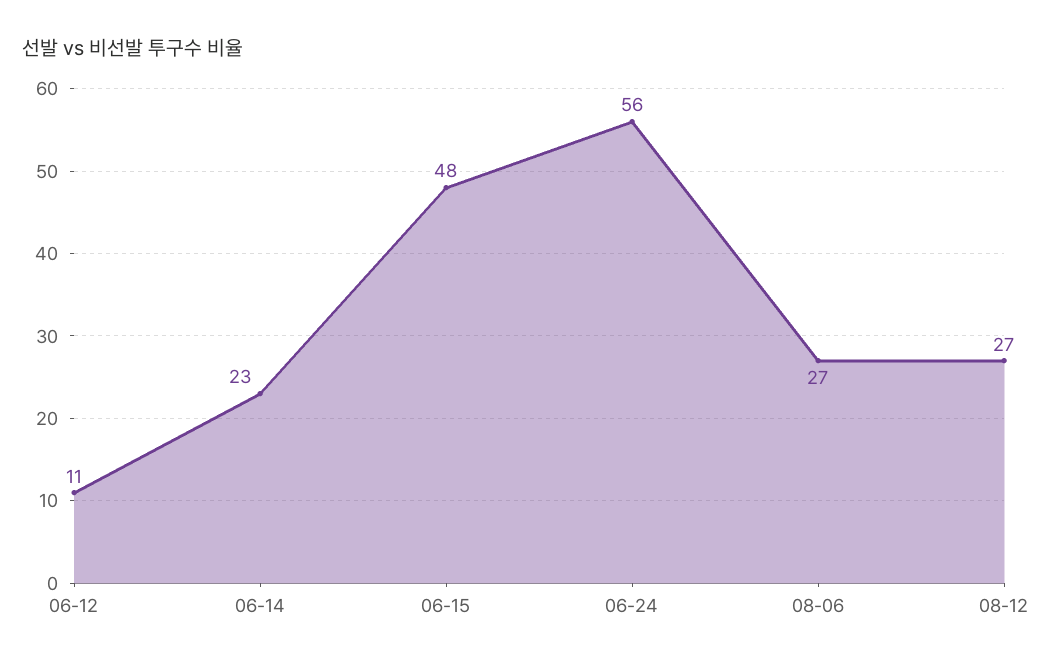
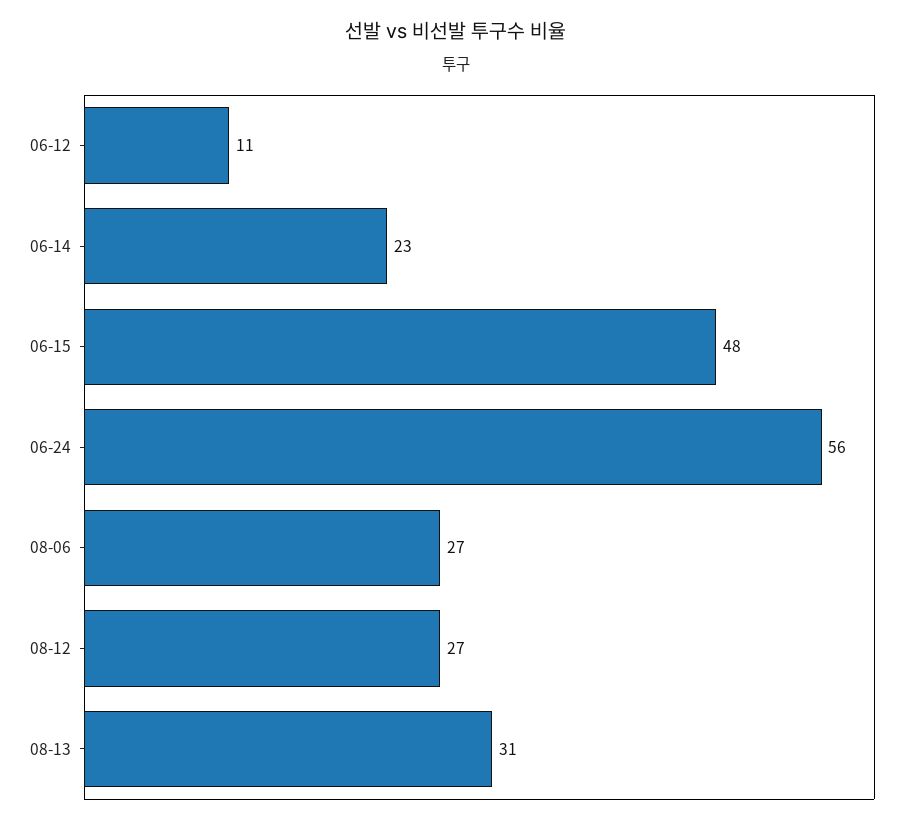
08-13: none -> 31

